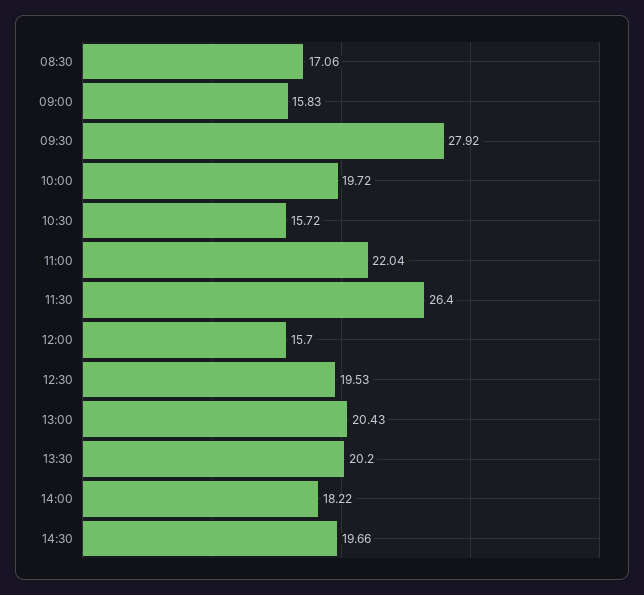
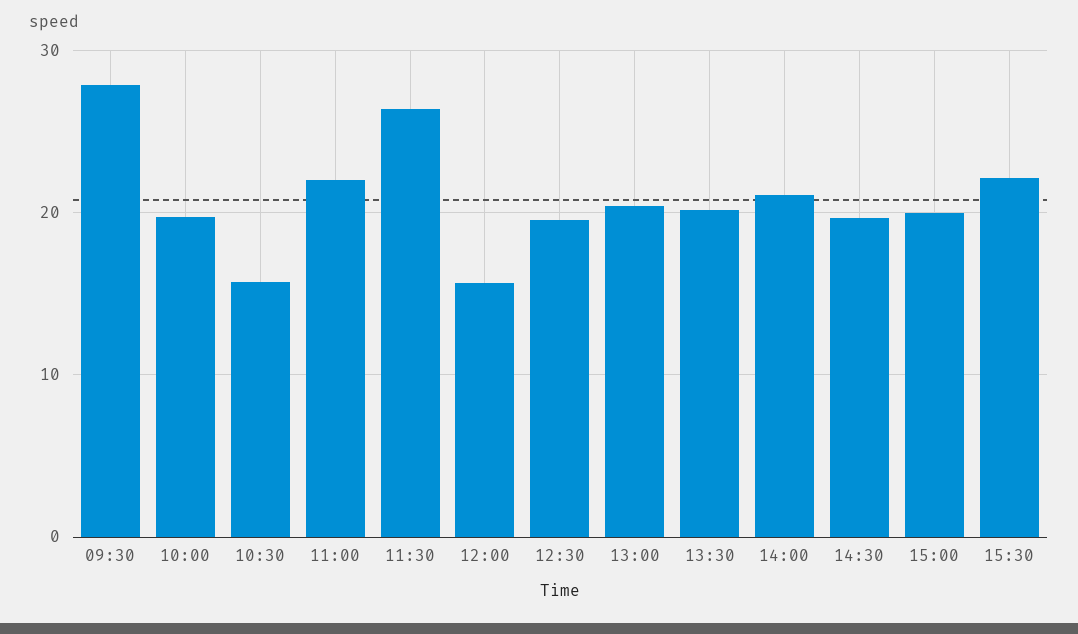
08:30: 17.06 -> none
09:00: 15.83 -> none
14:00: 18.22 -> 21
15:00: none -> 20
15:30: none -> 22

